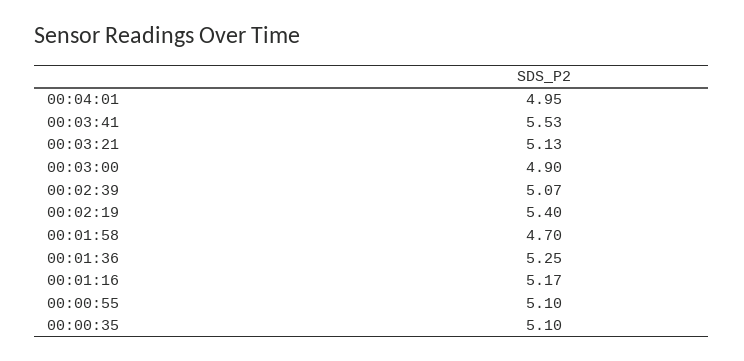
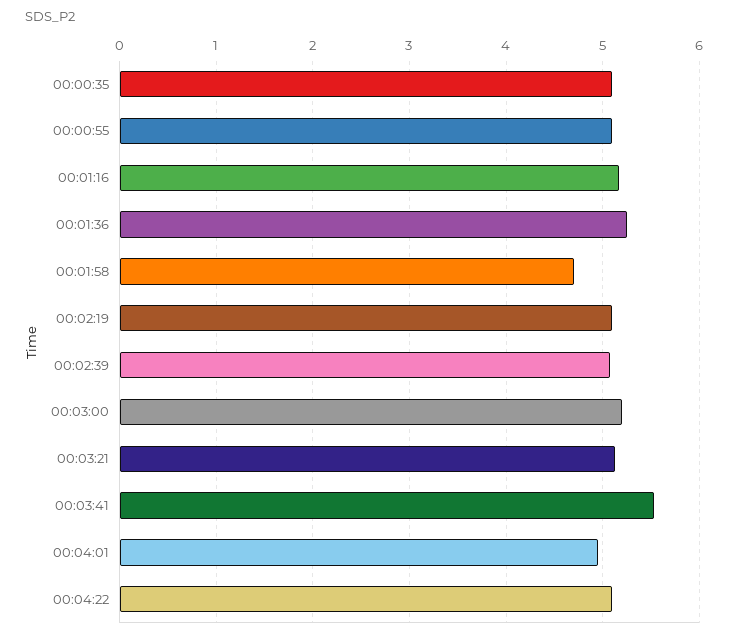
00:03:00: 4.9 -> 5.2
00:02:19: 5.4 -> 5.1
00:04:22: none -> 5.1

